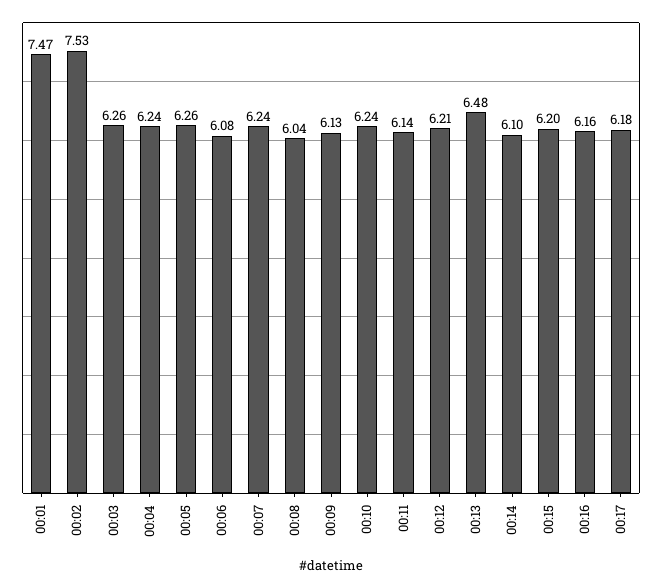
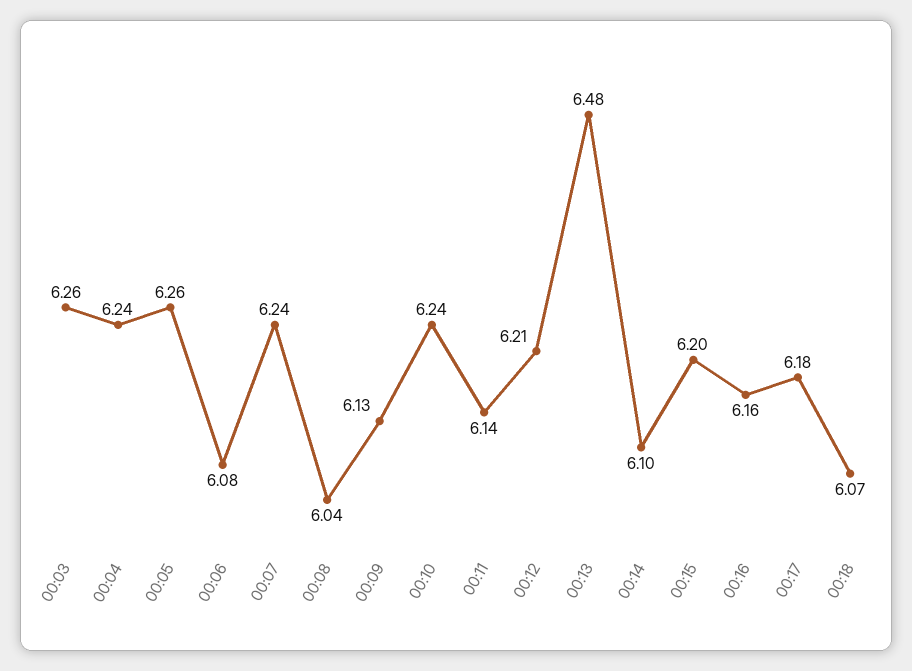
00:01: 7.47 -> none
00:02: 7.53 -> none
00:18: none -> 6.07

